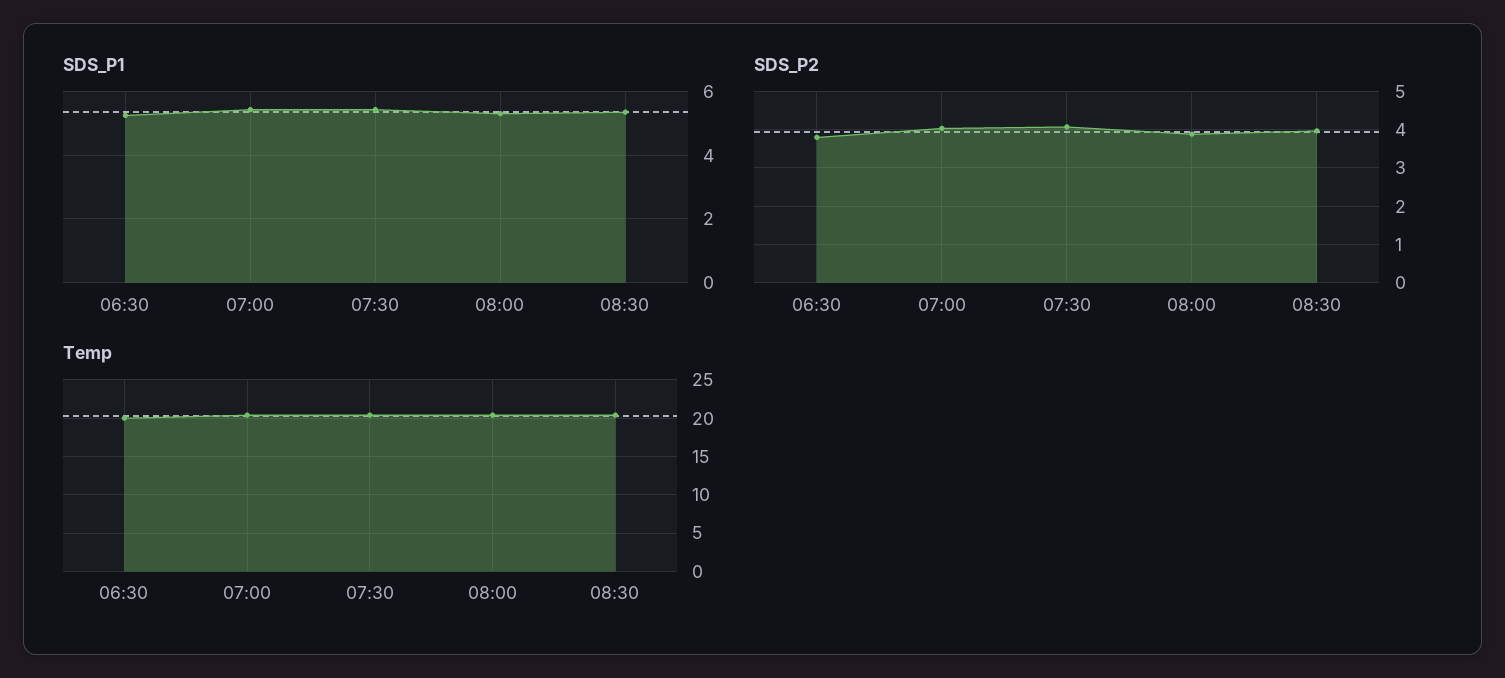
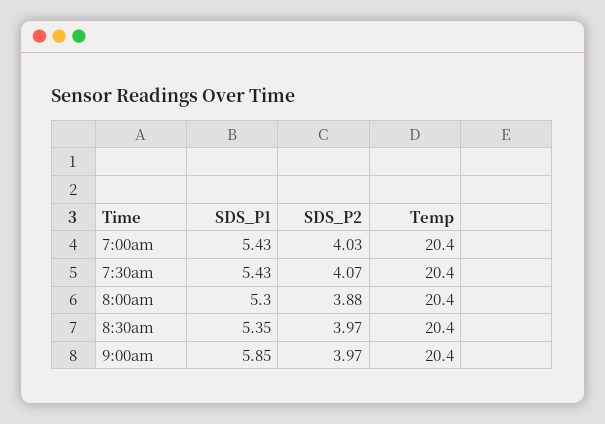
SDS_P1, 06:30: 5.2 -> none
SDS_P2, 06:30: 3.8 -> none
Temp, 06:30: 20 -> none
SDS_P1, 9:00am: none -> 5.85
SDS_P2, 9:00am: none -> 3.97
Temp, 9:00am: none -> 20.4

